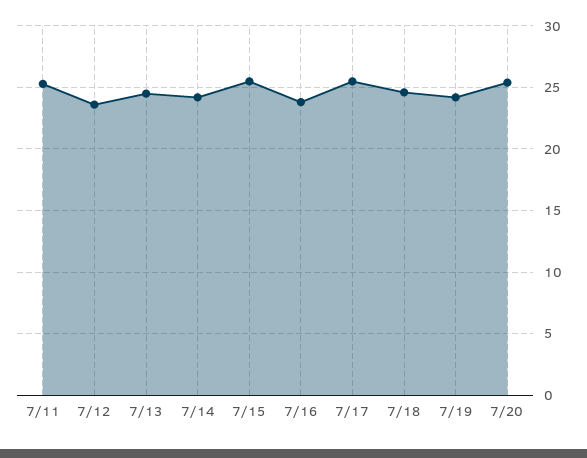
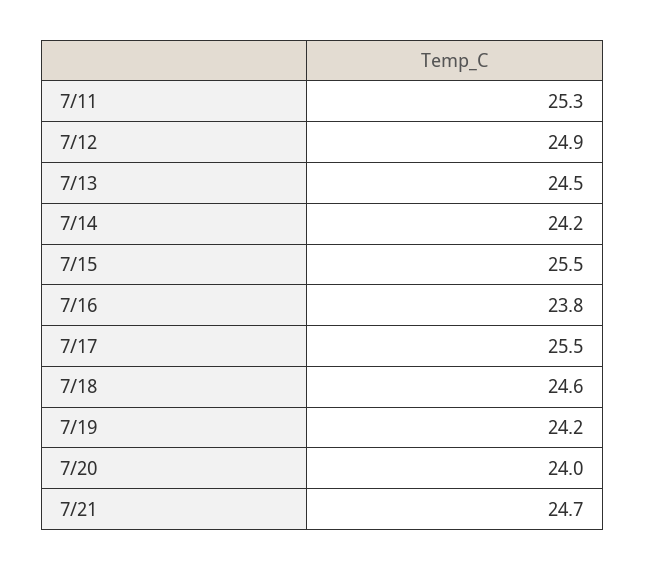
7/12: 23.5 -> 24.9
7/20: 25.5 -> 24
7/21: none -> 24.7

